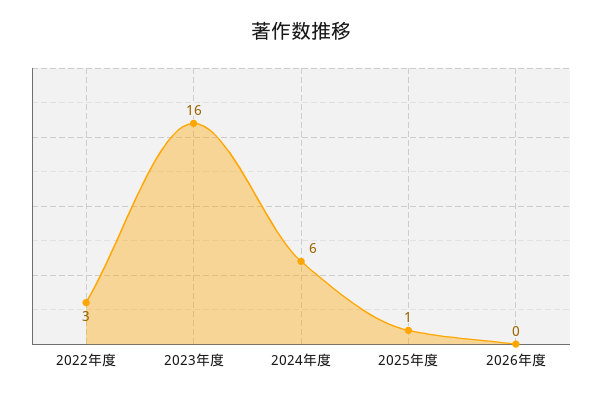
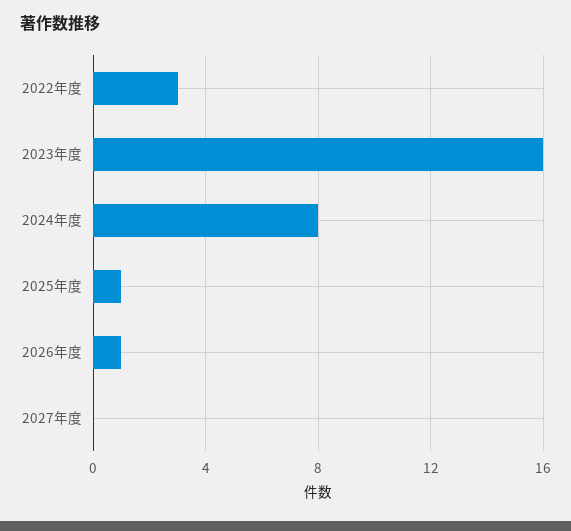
2024年度: 6 -> 8
2026年度: 0 -> 1
2027年度: none -> 0

